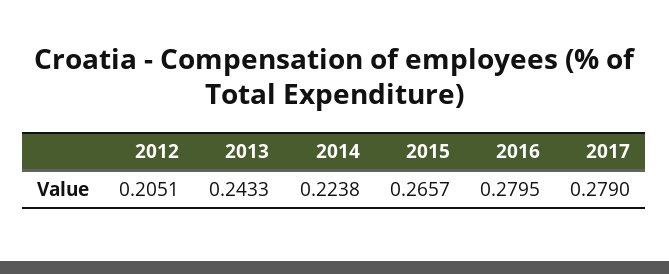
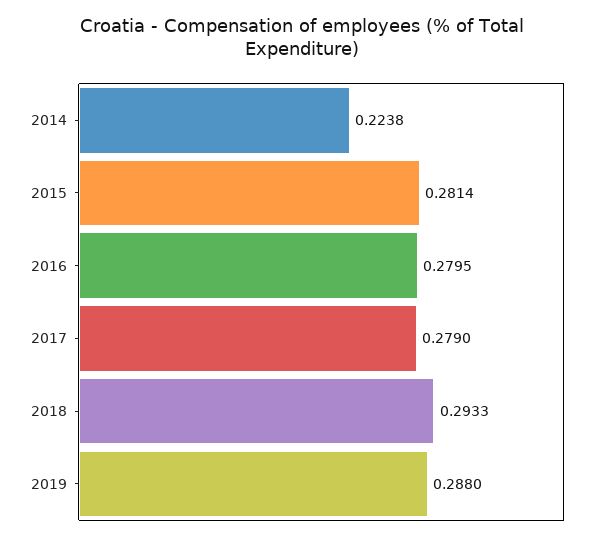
2012: 0.2051 -> none
2013: 0.2433 -> none
2015: 0.2657 -> 0.2814
2018: none -> 0.2933
2019: none -> 0.288

